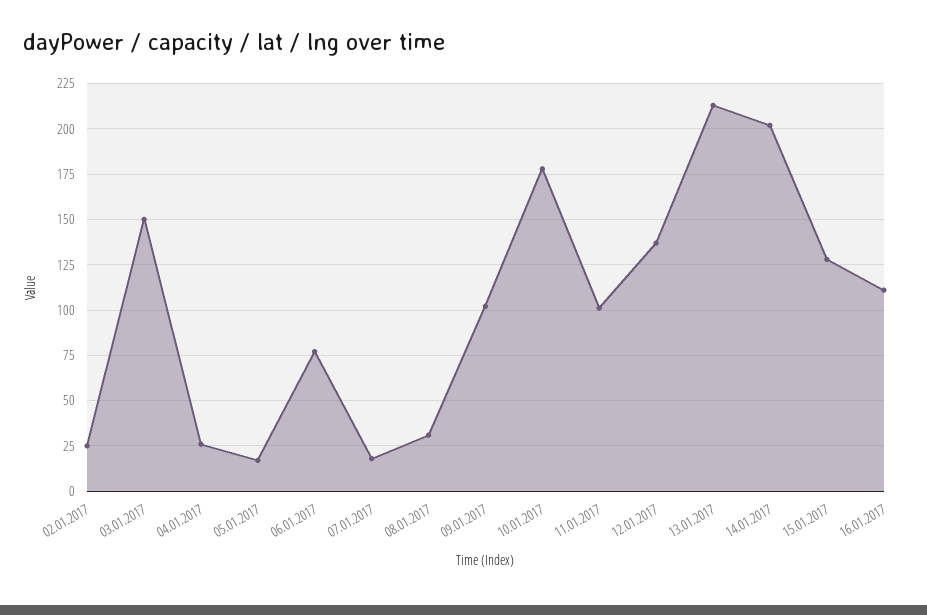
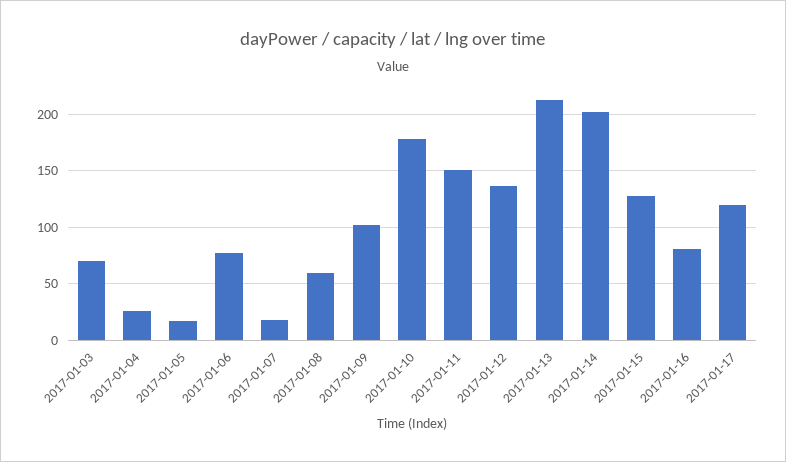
02.01.2017: 25 -> none
03.01.2017: 150 -> 70
08.01.2017: 30 -> 60
11.01.2017: 100 -> 150
16.01.2017: 110 -> 80
2017-01-17: none -> 120

